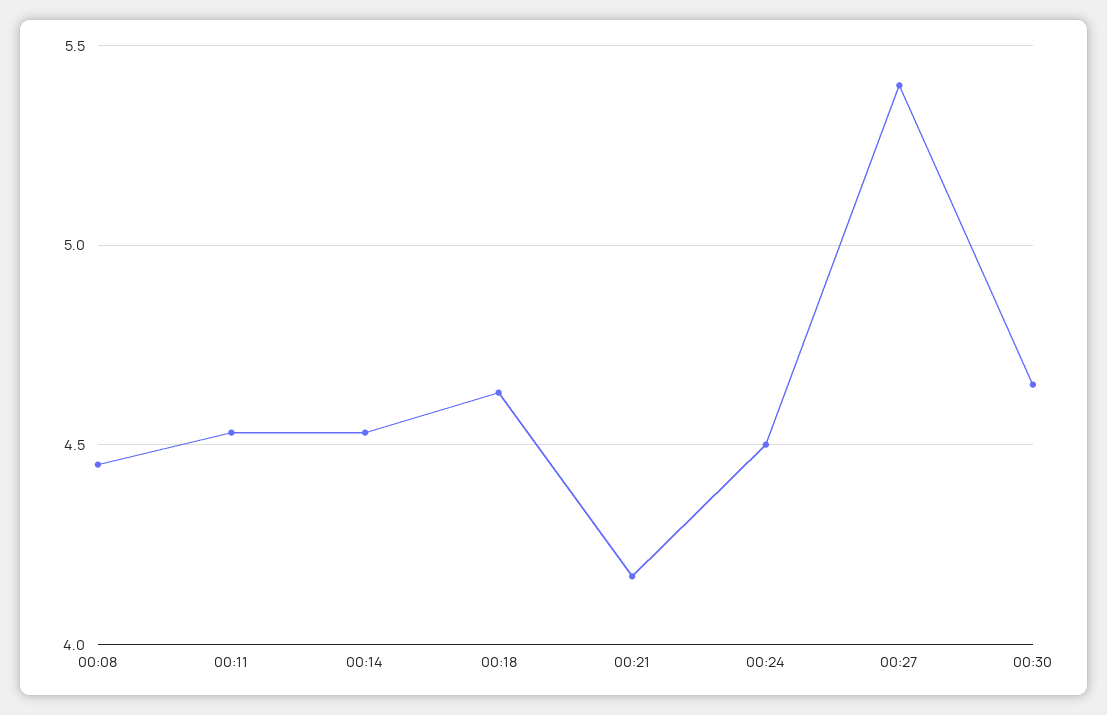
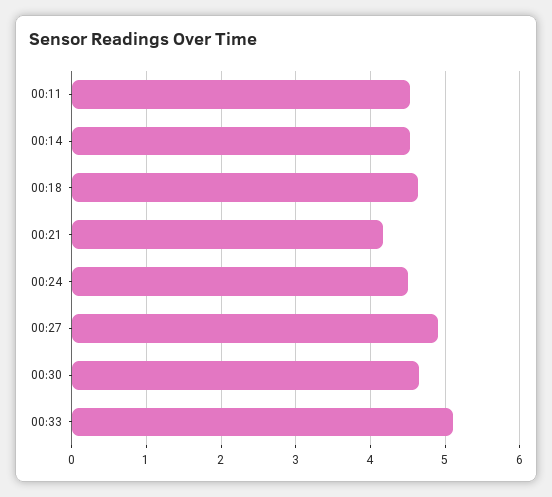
00:08: 4.45 -> none
00:27: 5.4 -> 4.9
00:33: none -> 5.1

